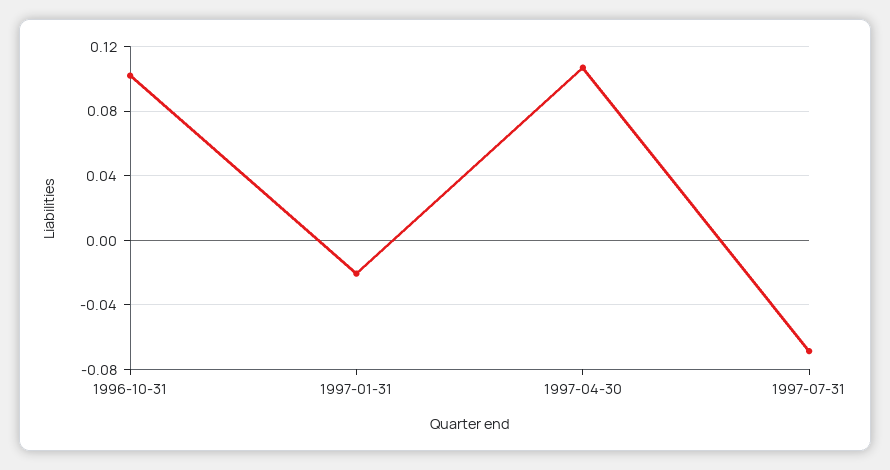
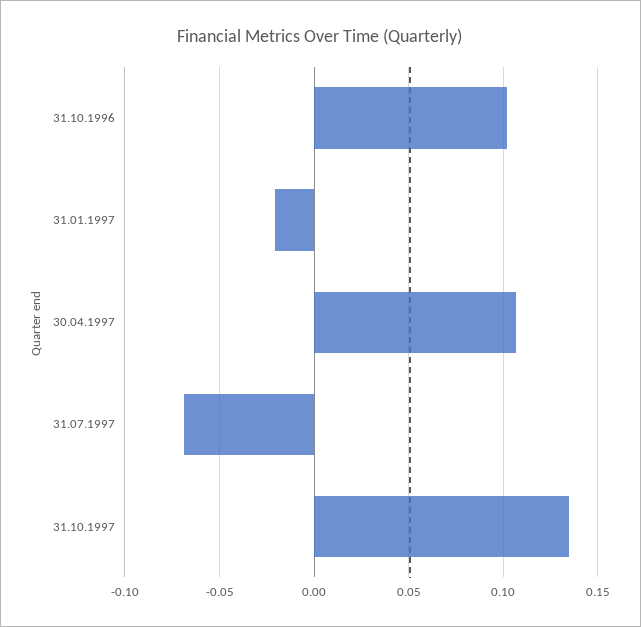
31.10.1997: none -> 0.135

